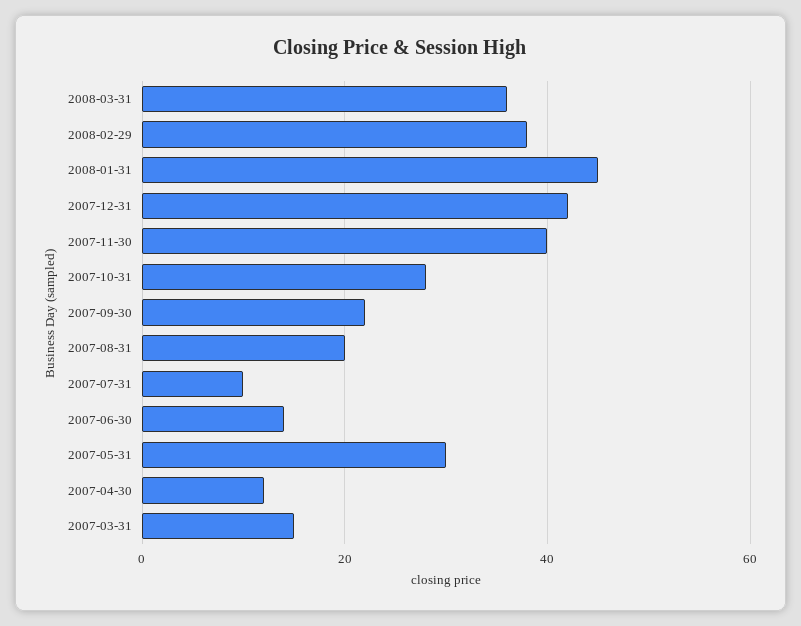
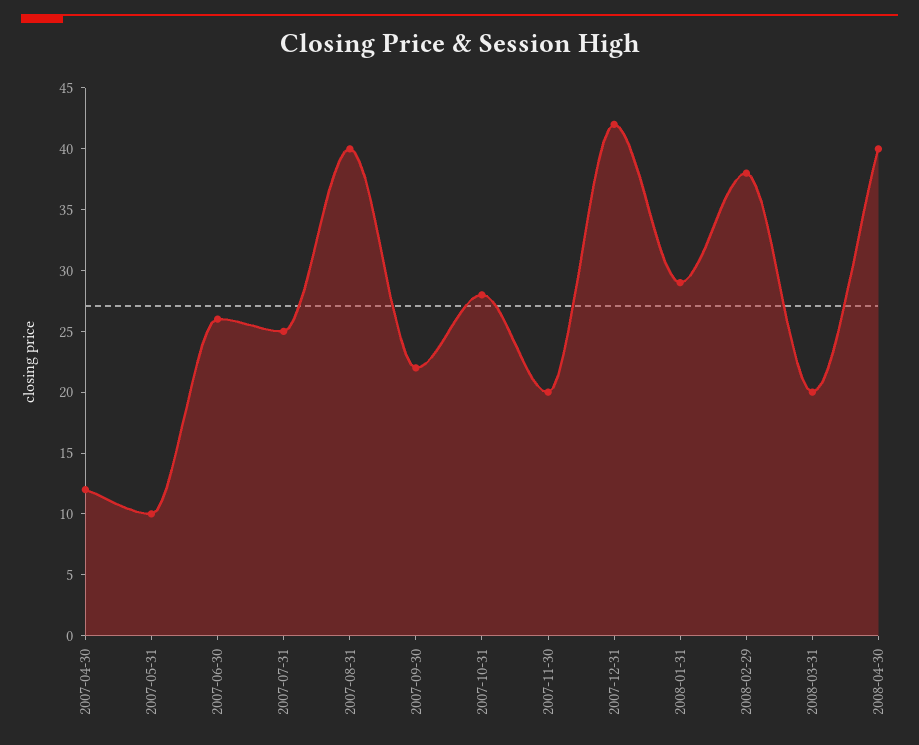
2008-03-31: 35 -> 20
2008-01-31: 45 -> 29
2007-11-30: 40 -> 20
2007-08-31: 20 -> 40
2007-07-31: 10 -> 25
2007-06-30: 15 -> 26
2007-05-31: 30 -> 10
2007-03-31: 15 -> none
2008-04-30: none -> 40

